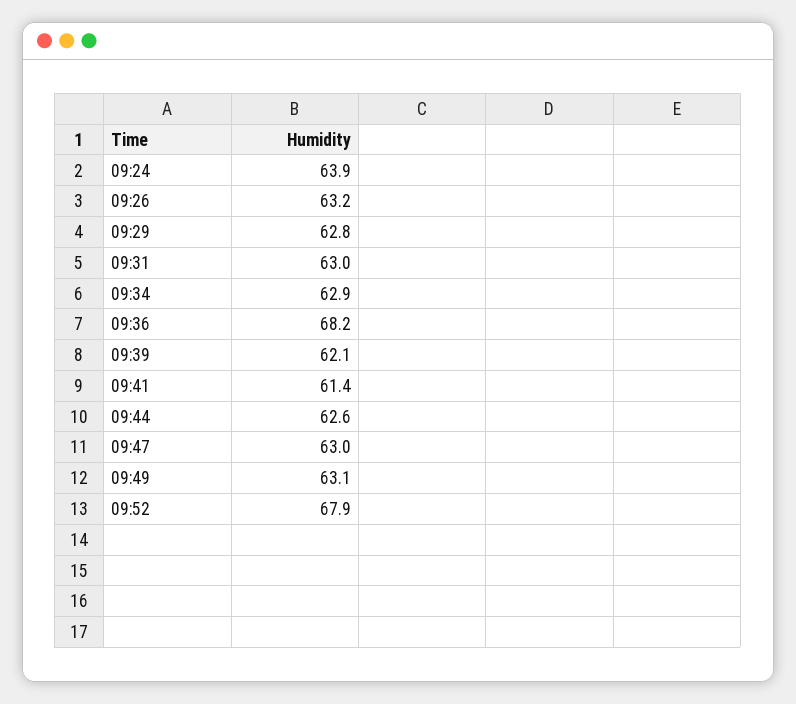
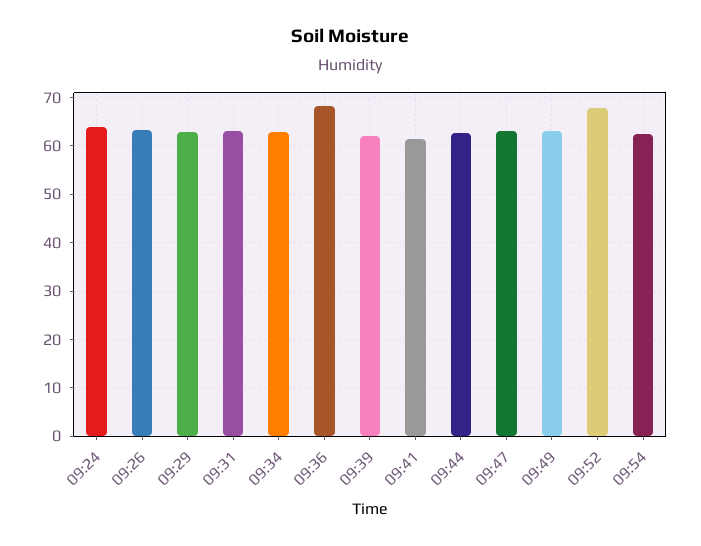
09:54: none -> 62

